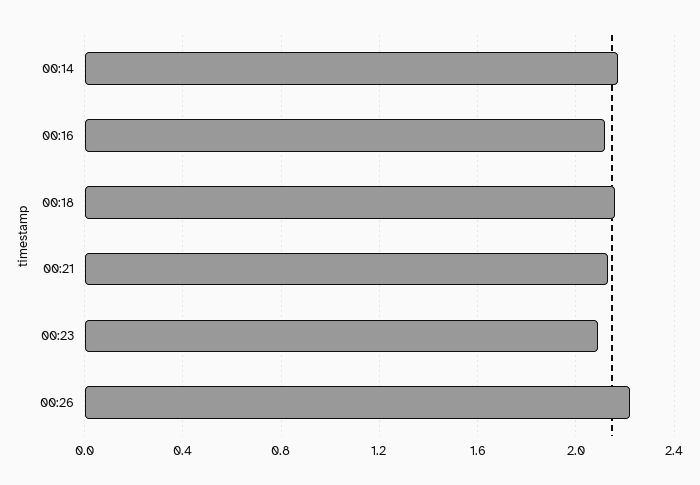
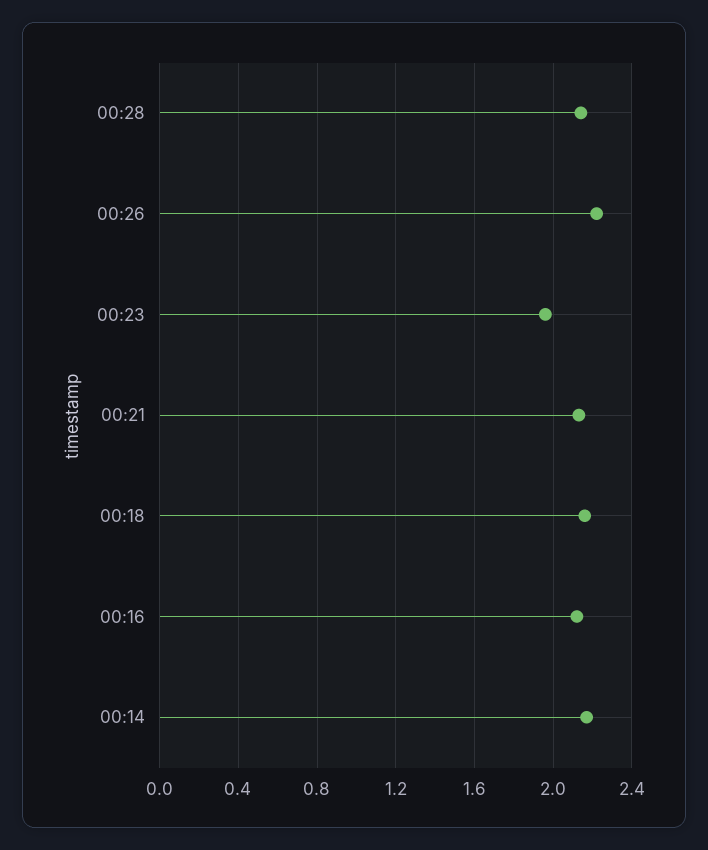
00:23: 2.1 -> 1.95
00:28: none -> 2.15

